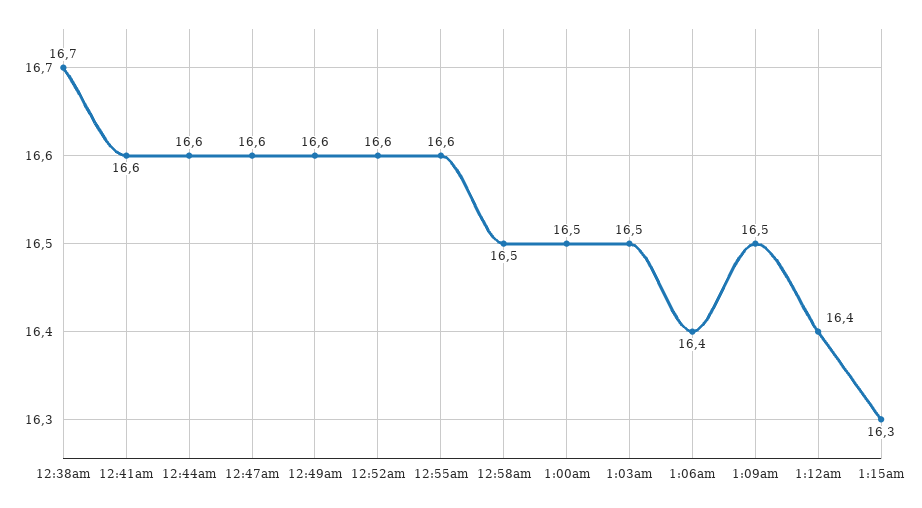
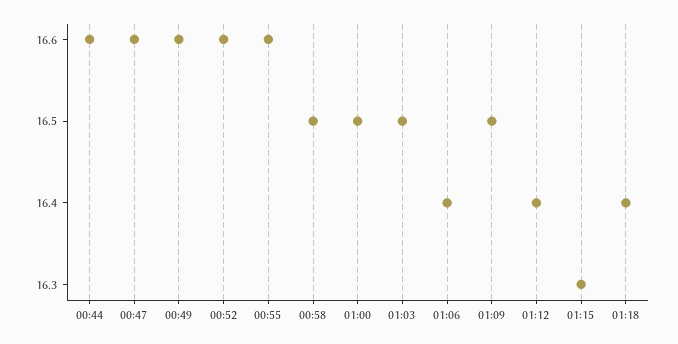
12:38am: 16.7 -> none
12:41am: 16.6 -> none
01:18: none -> 16.4

